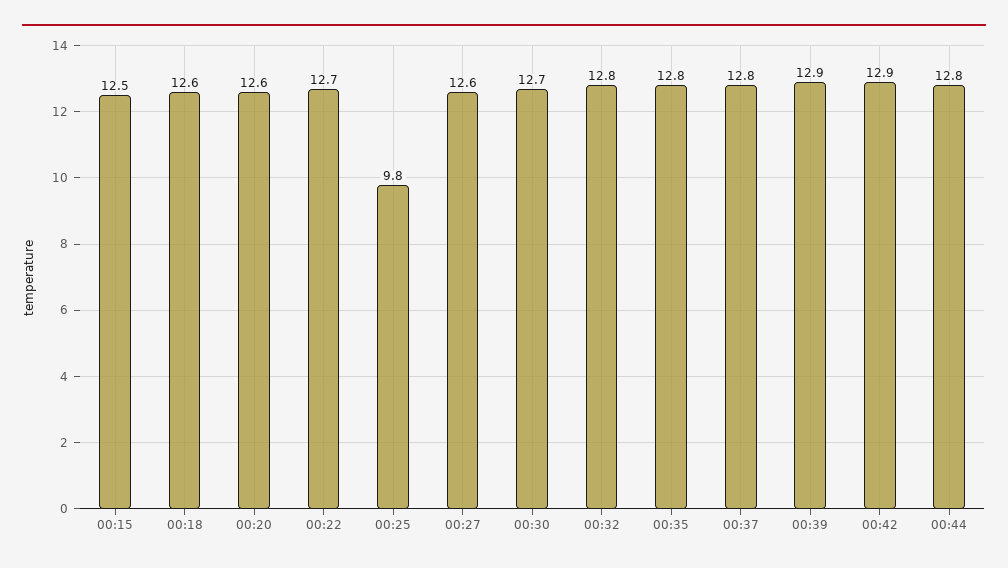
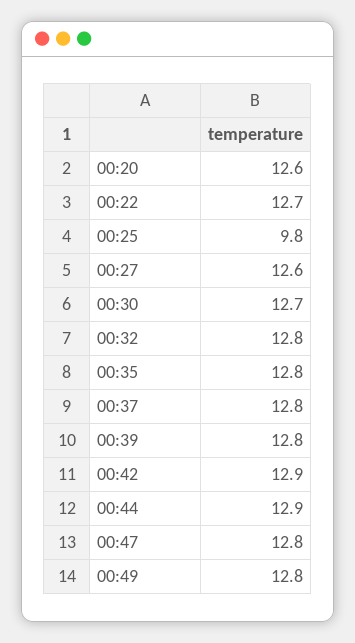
00:15: 12.5 -> none
00:18: 12.6 -> none
00:39: 12.9 -> 12.8
00:44: 12.8 -> 12.9
00:47: none -> 12.8
00:49: none -> 12.8

